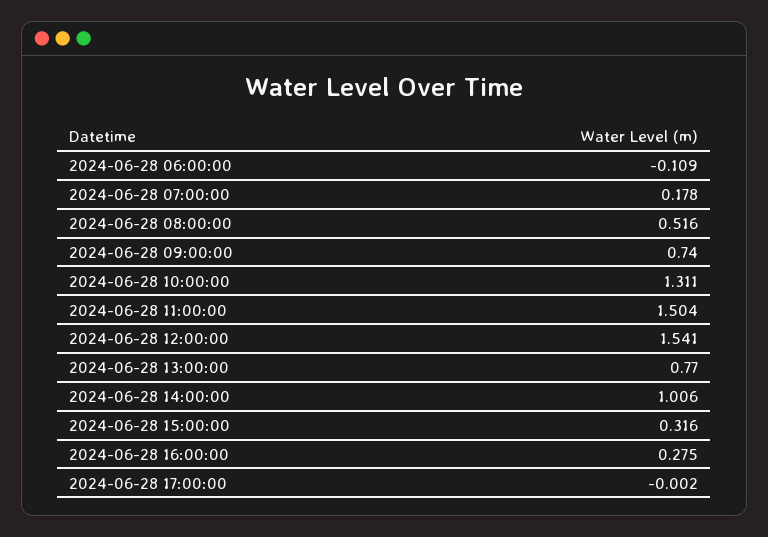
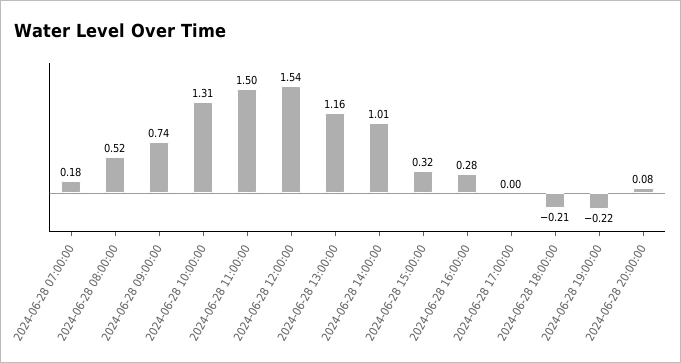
2024-06-28 06:00:00: -0.109 -> none
2024-06-28 13:00:00: 0.77 -> 1.16
2024-06-28 18:00:00: none -> -0.21
2024-06-28 19:00:00: none -> -0.22
2024-06-28 20:00:00: none -> 0.08

